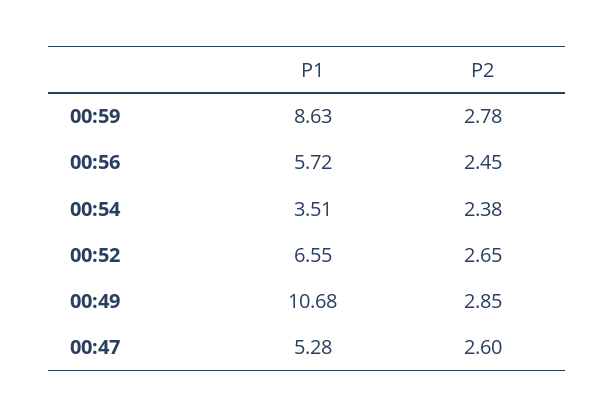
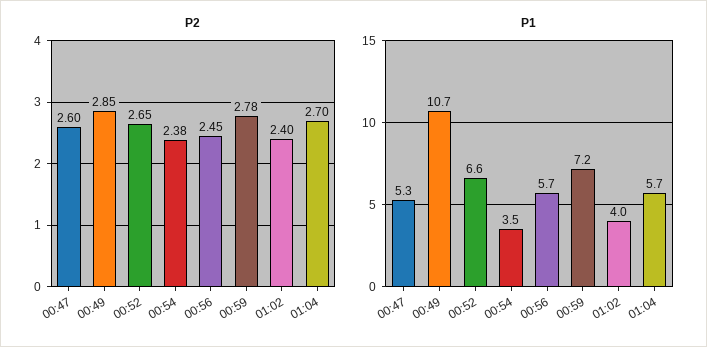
P1, 00:59: 8.63 -> 7.2
P2, 01:02: none -> 2.4
P2, 01:04: none -> 2.7
P1, 01:02: none -> 4
P1, 01:04: none -> 5.7

